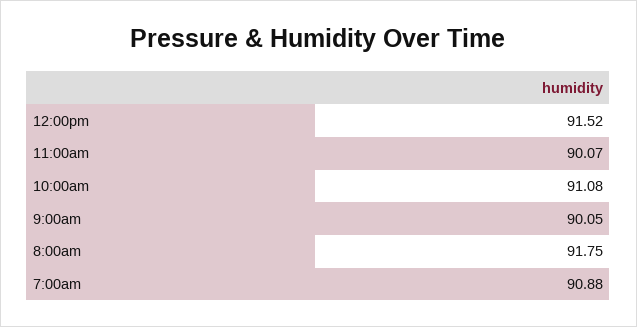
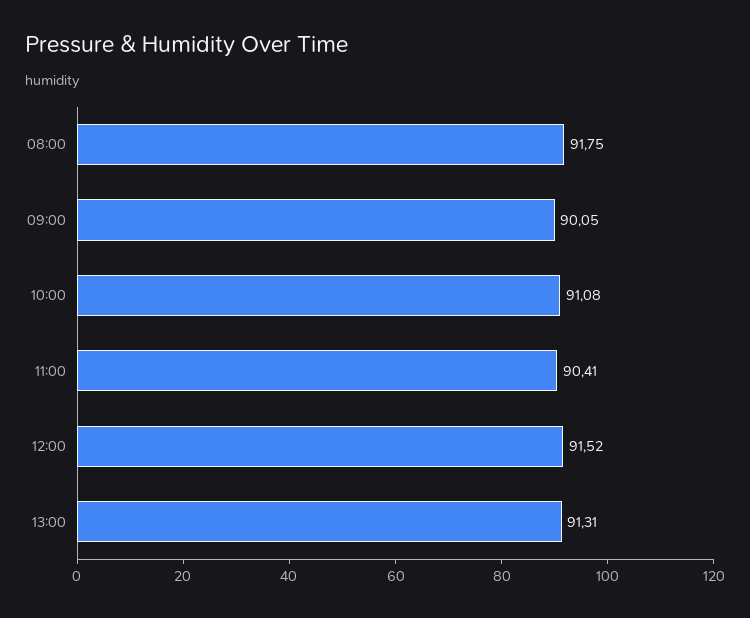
11:00am: 90.07 -> 90.41
7:00am: 90.88 -> none
13:00: none -> 91.31

